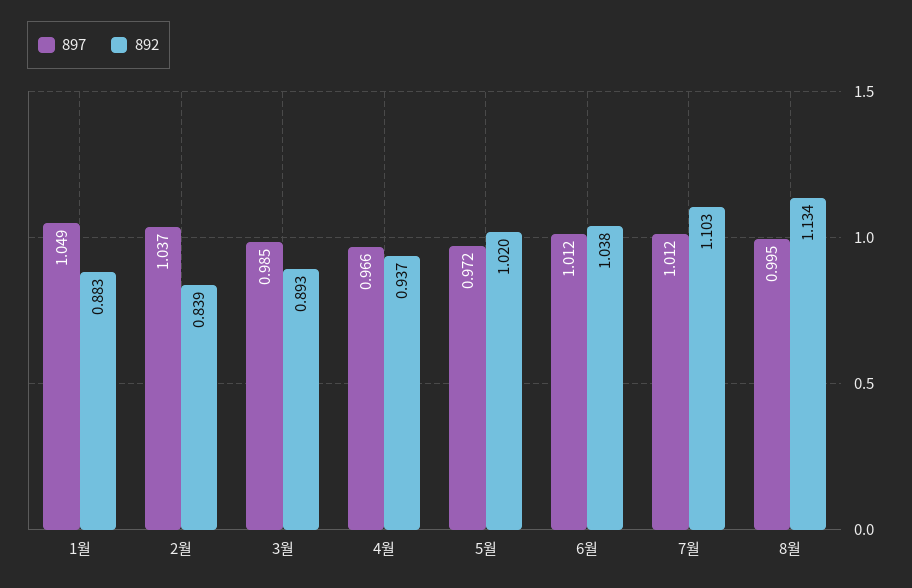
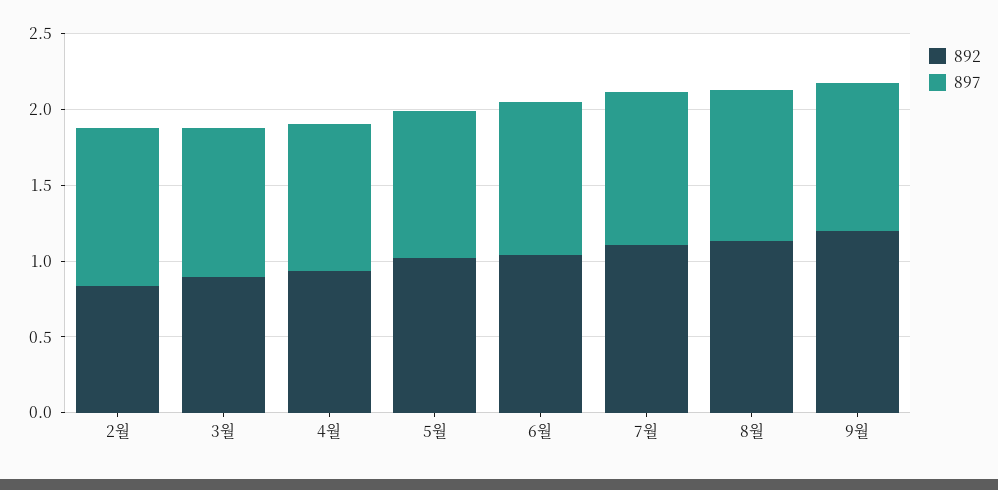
897, 1월: 1.049 -> none
892, 1월: 0.883 -> none
892, 9월: none -> 1.2
897, 9월: none -> 1

